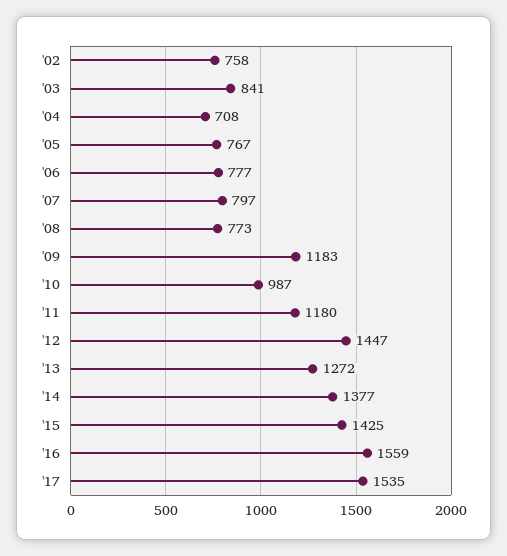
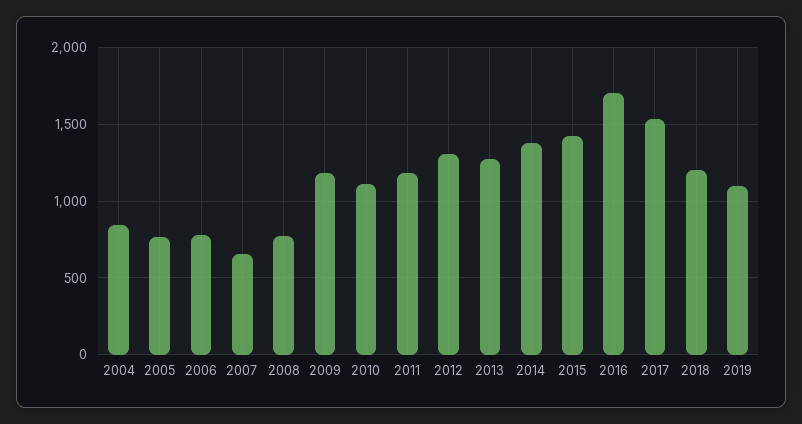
'02: 758 -> none
'03: 841 -> none
'04: 708 -> 850
'07: 797 -> 650
'10: 987 -> 1100
'12: 1447 -> 1300
'16: 1559 -> 1700
2018: none -> 1200
2019: none -> 1100

